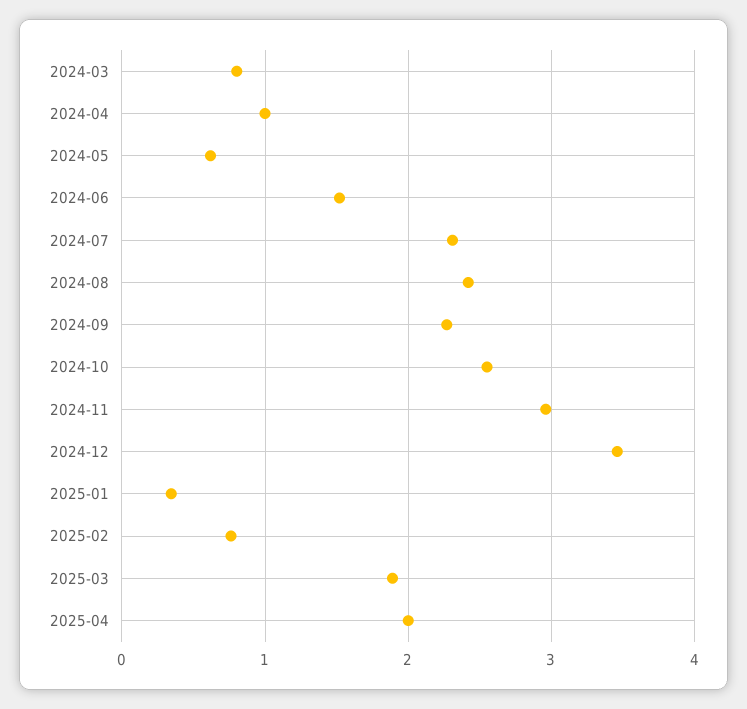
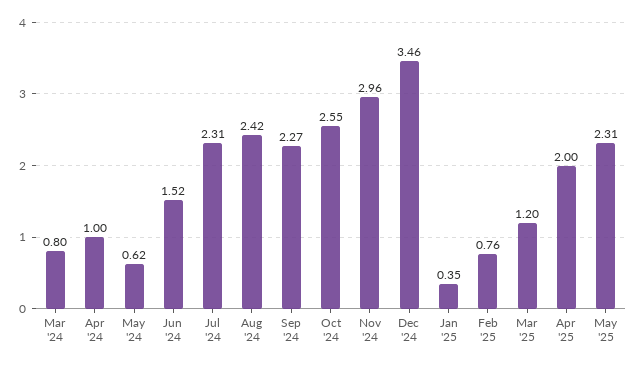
2025-03: 1.9 -> 1.2
May '25: none -> 2.31

